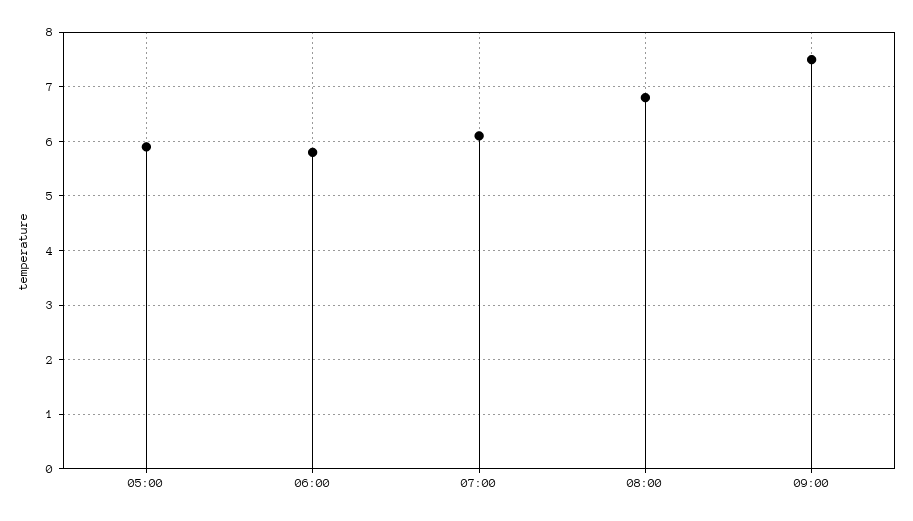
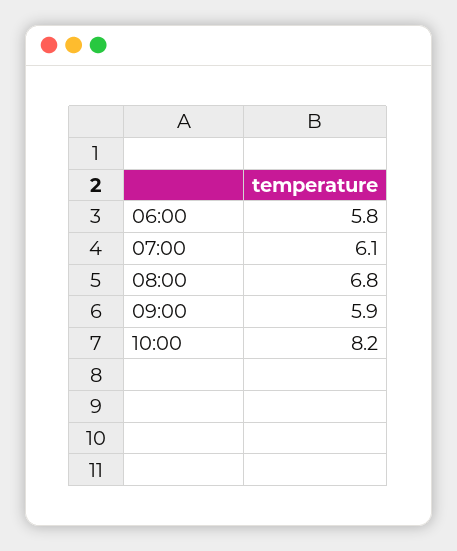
05:00: 6 -> none
09:00: 7.5 -> 5.9
10:00: none -> 8.2

